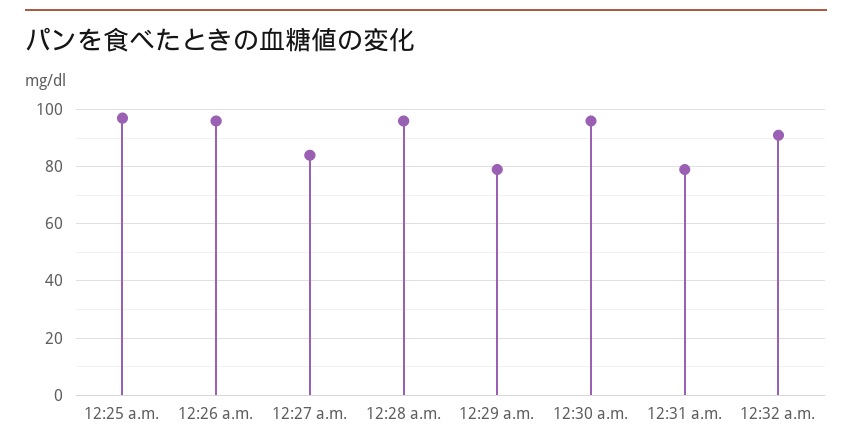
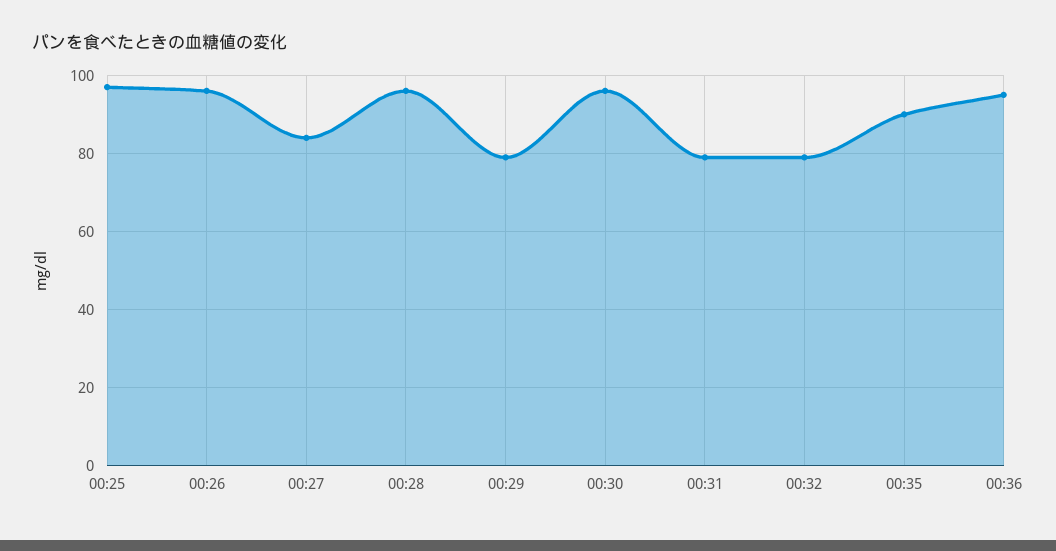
12:32 a.m.: 90 -> 80
00:35: none -> 90
00:36: none -> 95

